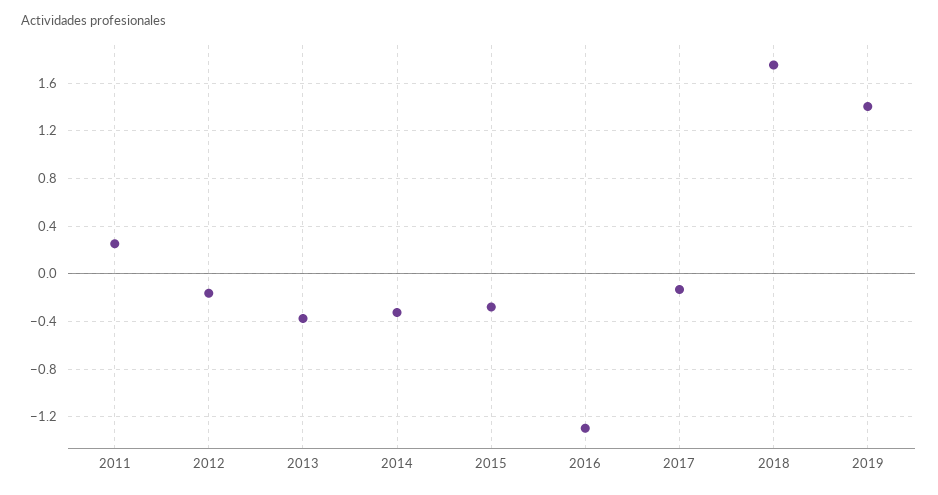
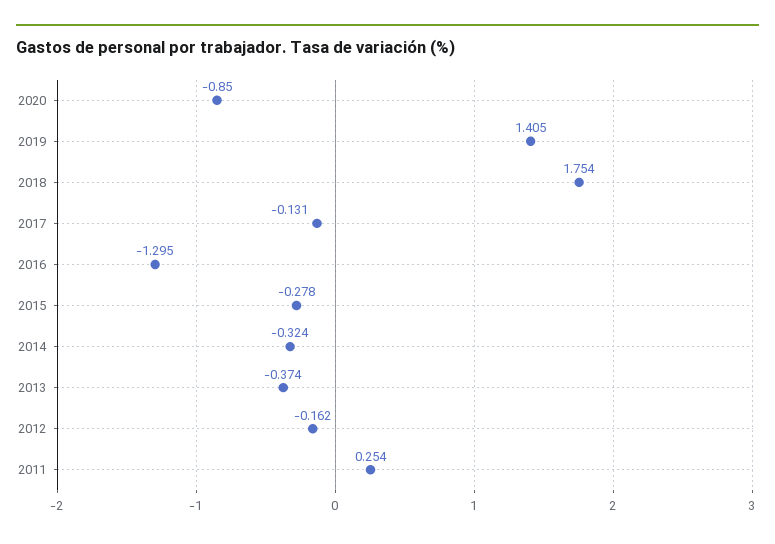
2020: none -> -0.85

